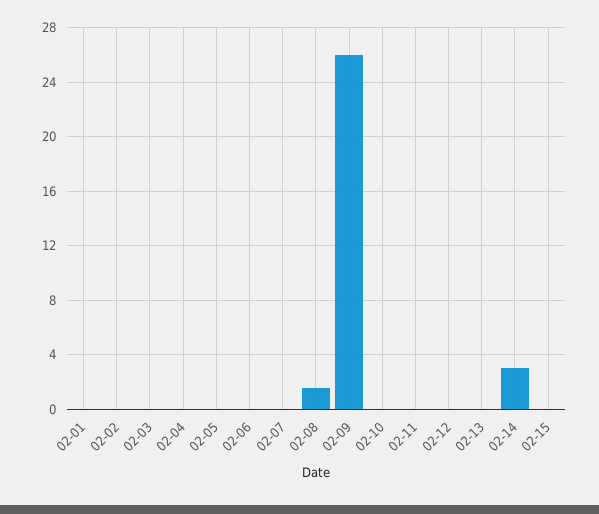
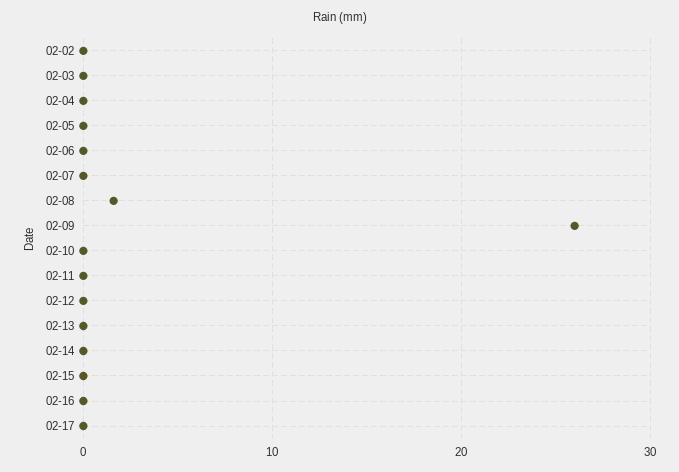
02-01: 0 -> none
02-14: 3 -> 0
02-16: none -> 0
02-17: none -> 0

